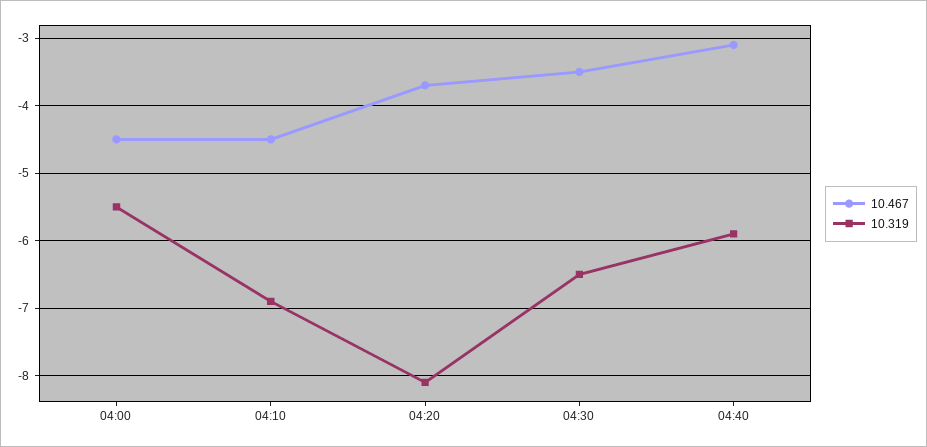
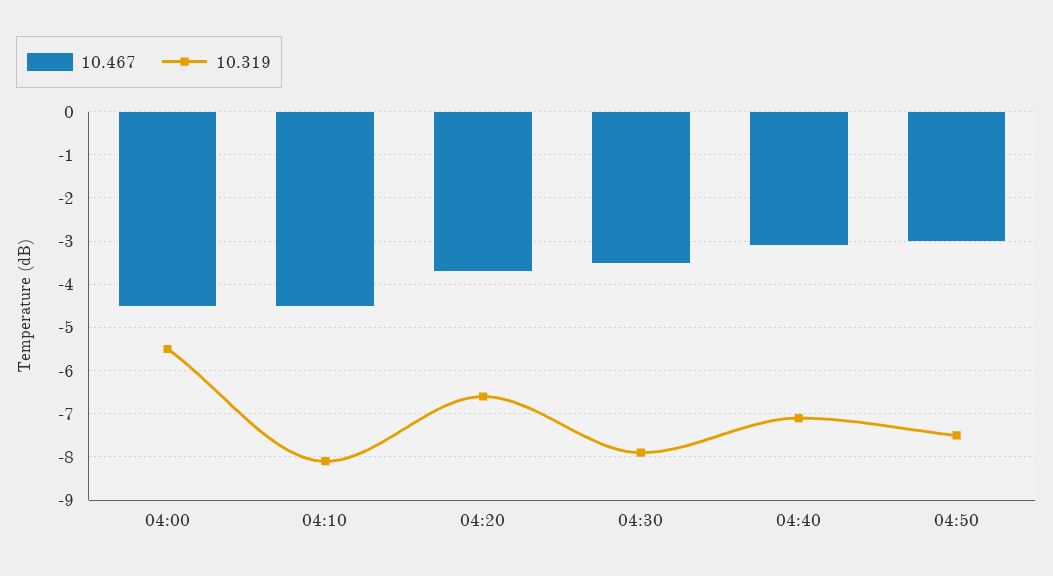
10.319, 04:10: -6.9 -> -8
10.319, 04:20: -8.1 -> -6.5
10.319, 04:30: -6.5 -> -8
10.319, 04:40: -5.9 -> -7
10.467, 04:50: none -> -3
10.319, 04:50: none -> -7.5

